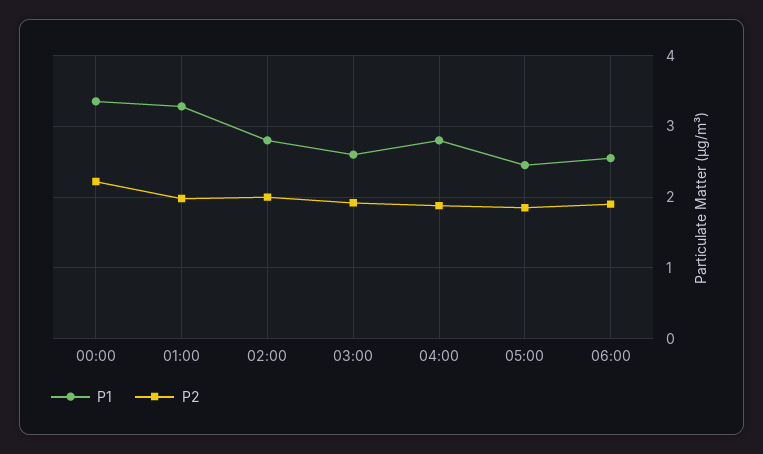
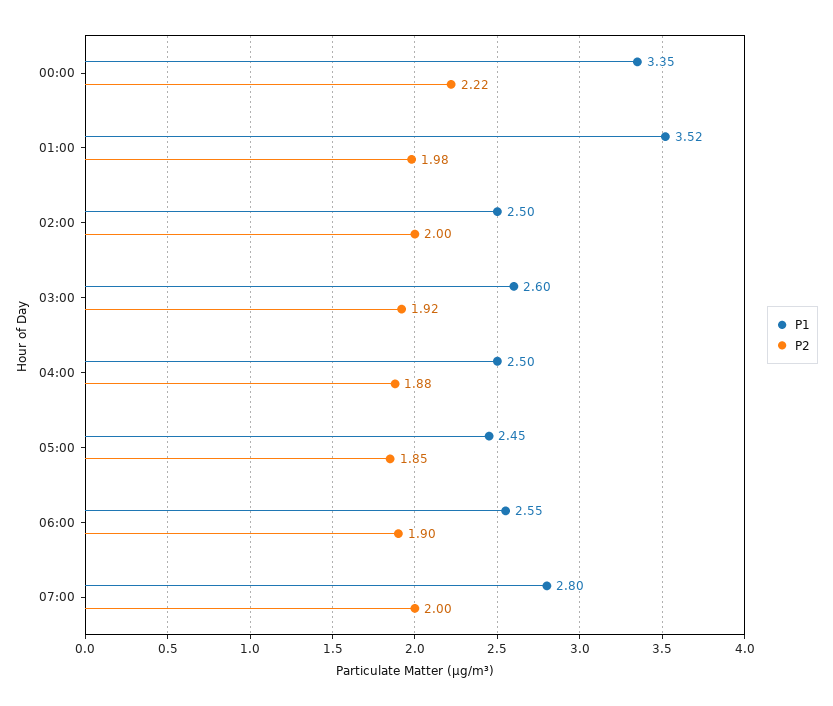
P1, 01:00: 3.3 -> 3.52
P1, 02:00: 2.8 -> 2.5
P1, 04:00: 2.8 -> 2.5
P1, 07:00: none -> 2.8
P2, 07:00: none -> 2

